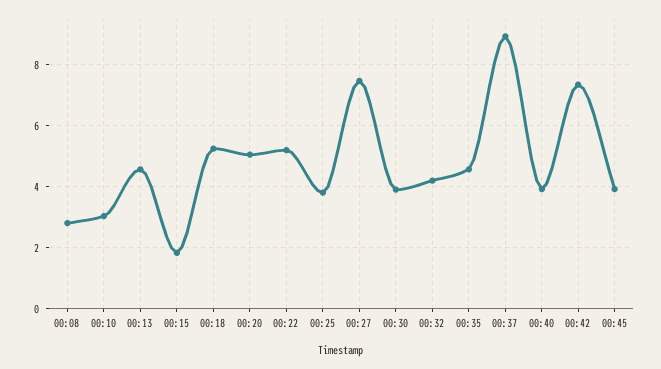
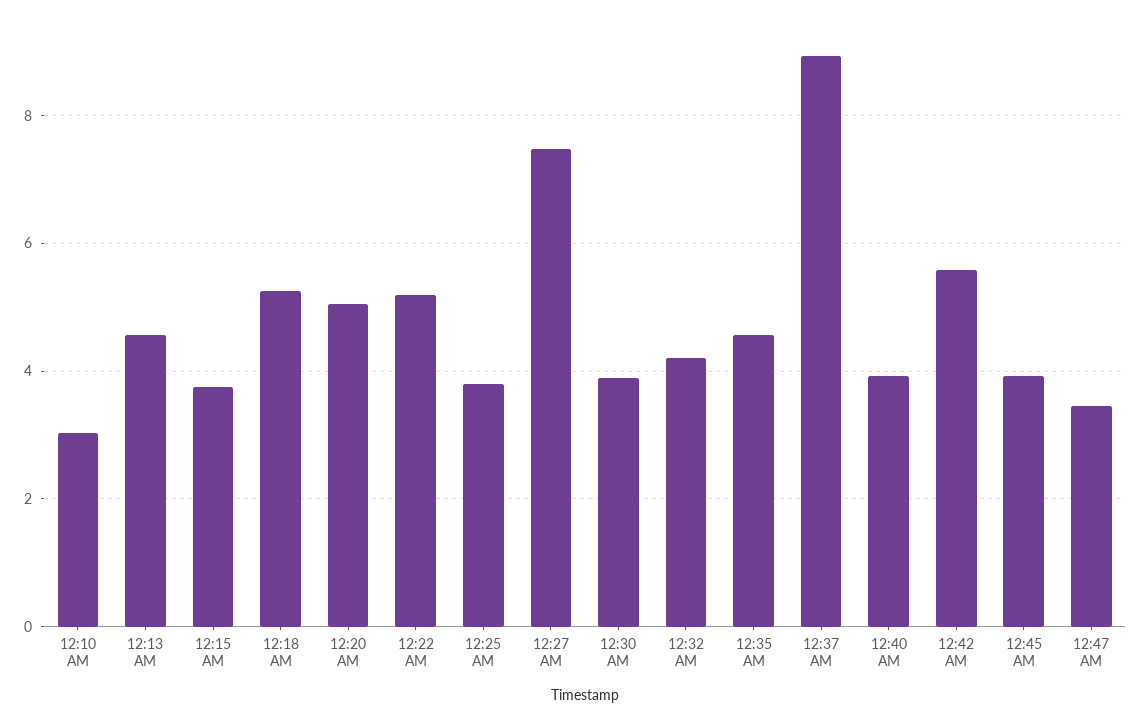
00:08: 2.8 -> none
00:15: 1.8 -> 3.8
00:42: 7.4 -> 5.6
12:47 AM: none -> 3.4

